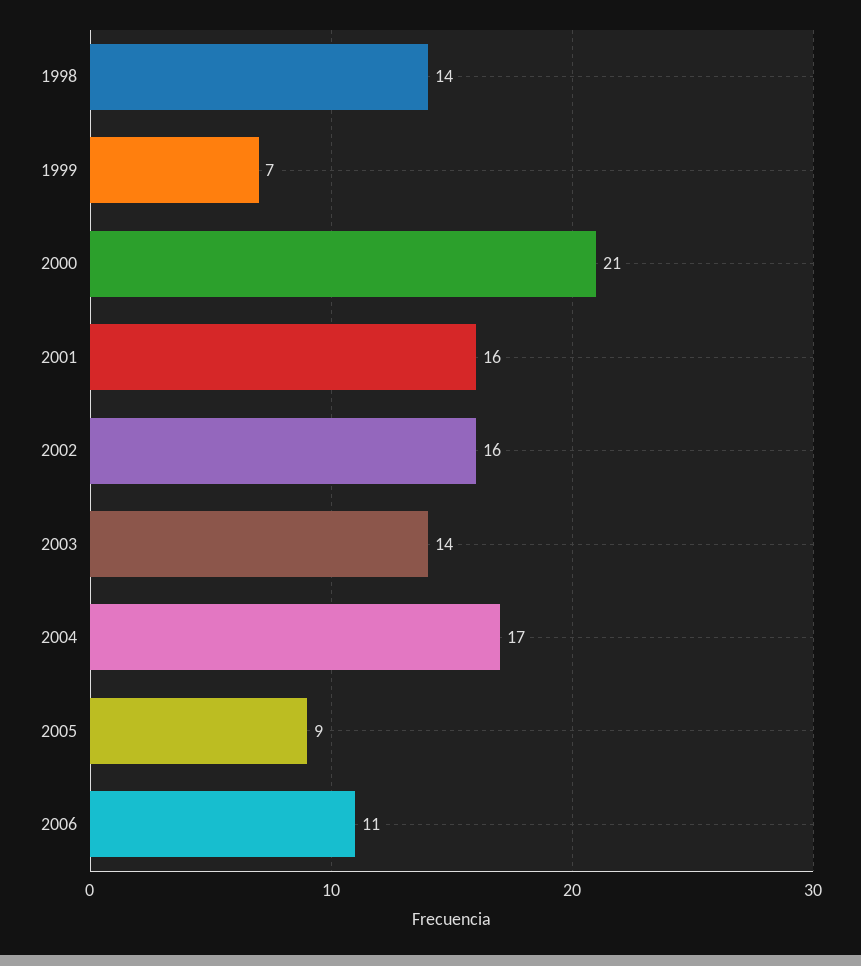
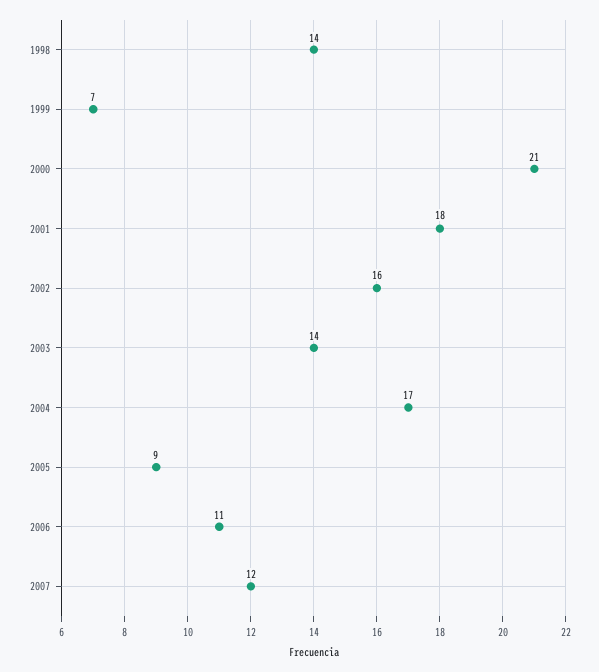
2001: 16 -> 18
2007: none -> 12

